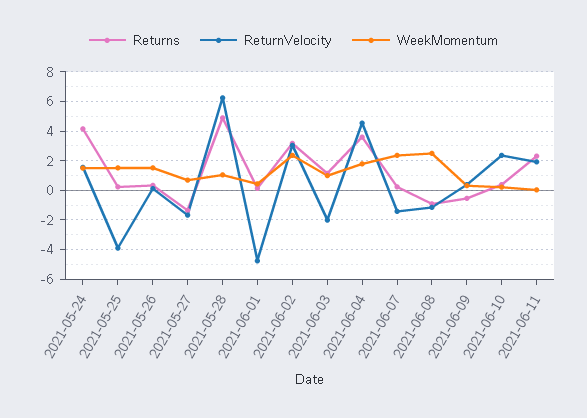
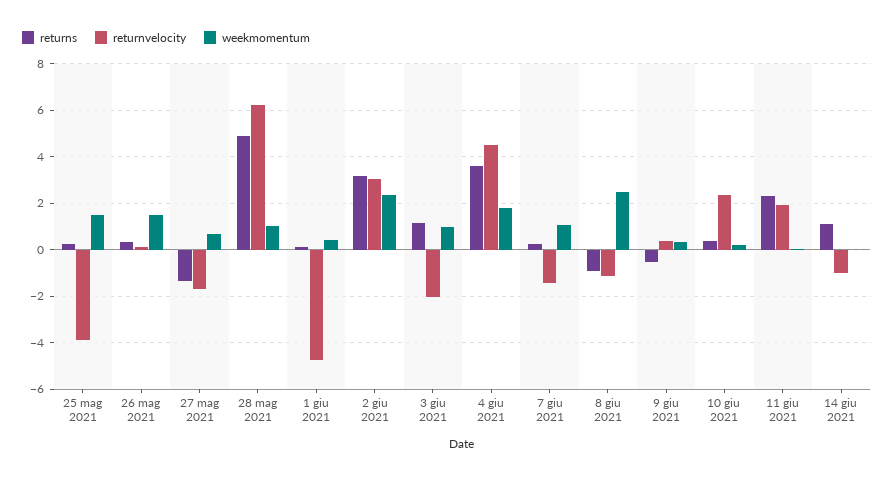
Returns, 2021-05-24: 4 -> none
ReturnVelocity, 2021-05-24: 1.5 -> none
WeekMomentum, 2021-05-24: 1.5 -> none
WeekMomentum, 2021-06-07: 2.5 -> 1
Returns, 14 giu 2021: none -> 1
ReturnVelocity, 14 giu 2021: none -> -1
WeekMomentum, 14 giu 2021: none -> 0

